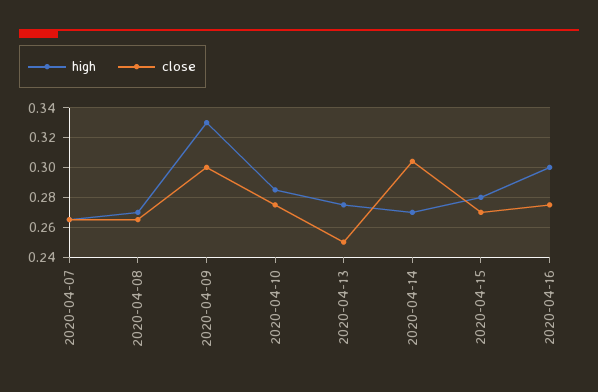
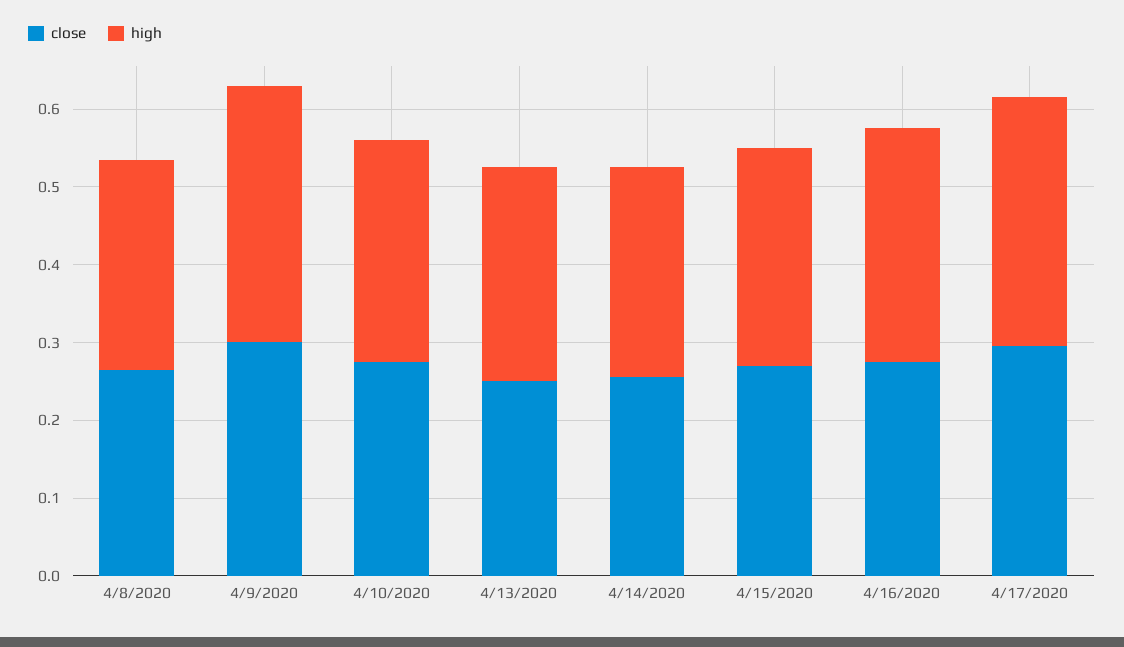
high, 2020-04-07: 0.265 -> none
close, 2020-04-07: 0.265 -> none
close, 2020-04-14: 0.305 -> 0.26
close, 4/17/2020: none -> 0.3
high, 4/17/2020: none -> 0.32

